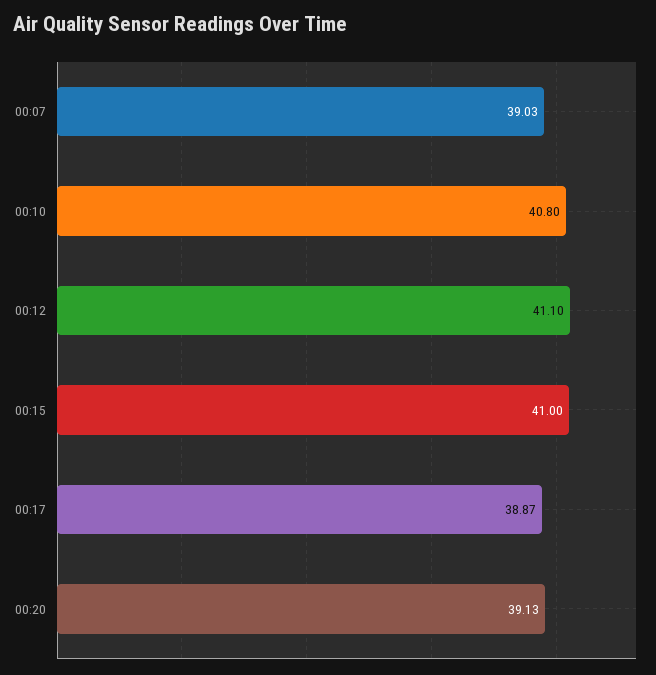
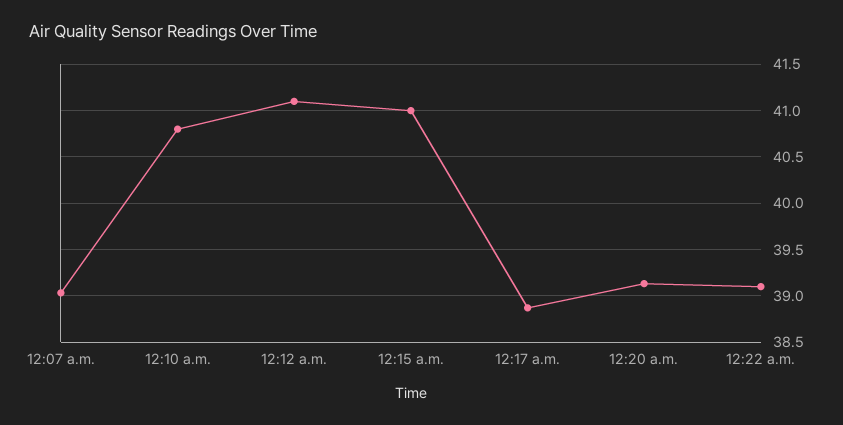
12:22 a.m.: none -> 39.1

